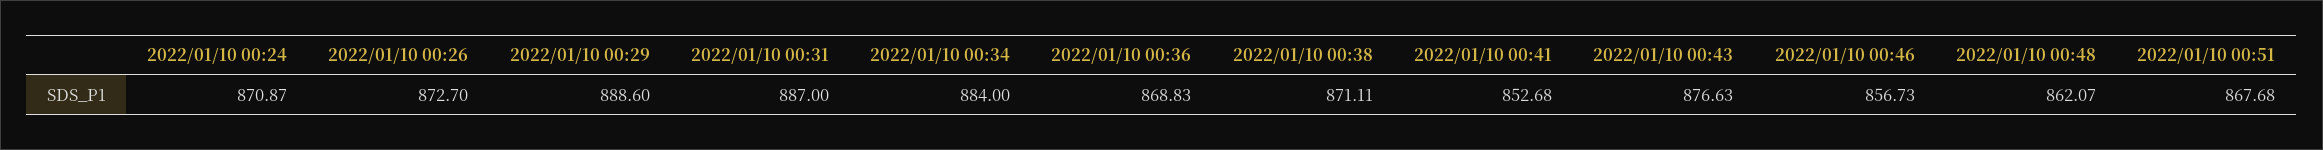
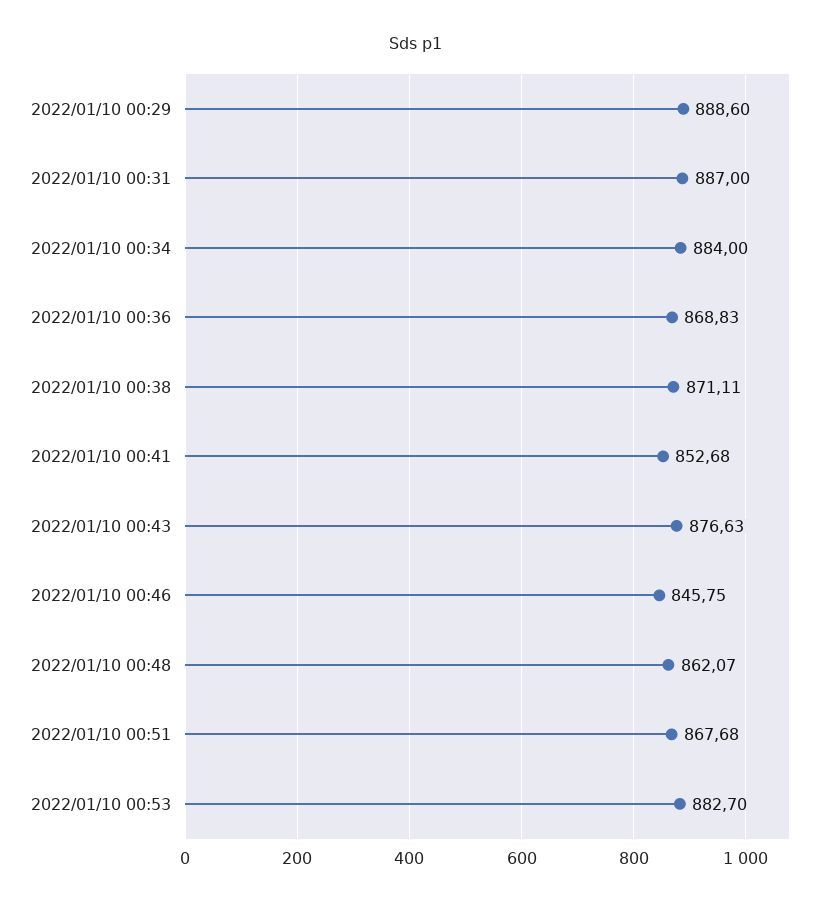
2022/01/10 00:24: 870.87 -> none
2022/01/10 00:26: 872.7 -> none
2022/01/10 00:46: 856.73 -> 845.75
2022/01/10 00:53: none -> 882.7

